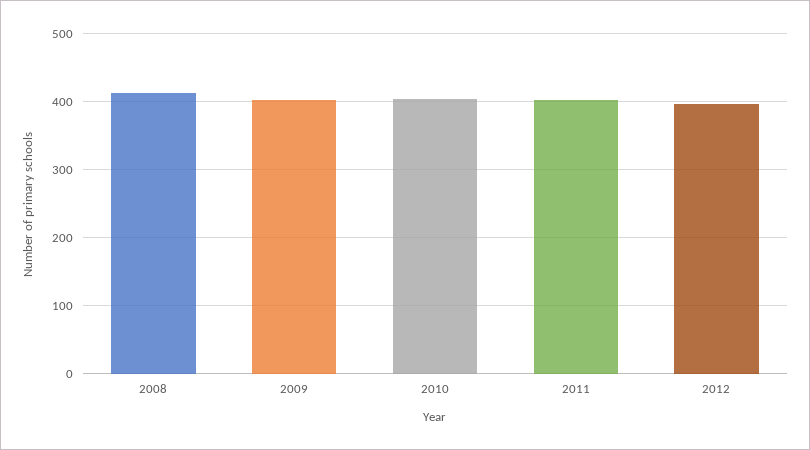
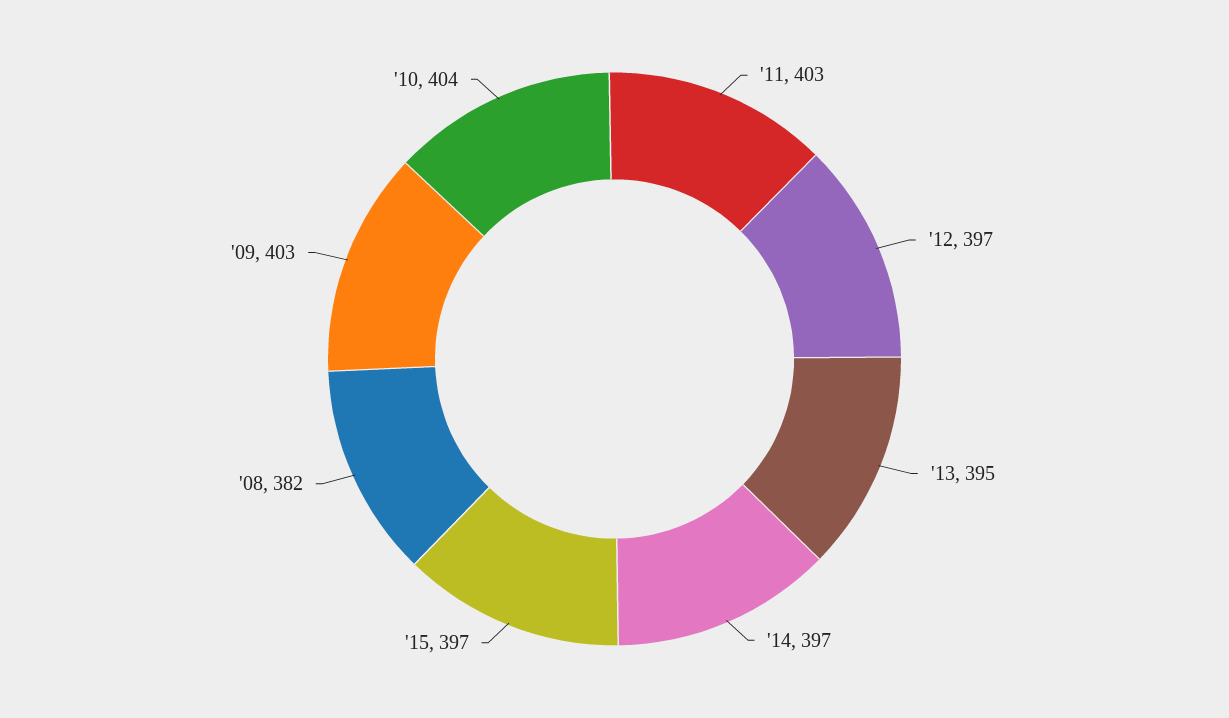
2008: 410 -> 382
'13: none -> 395
'14: none -> 397
'15: none -> 397

